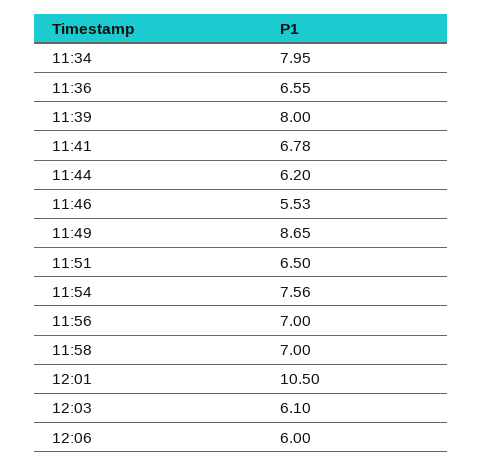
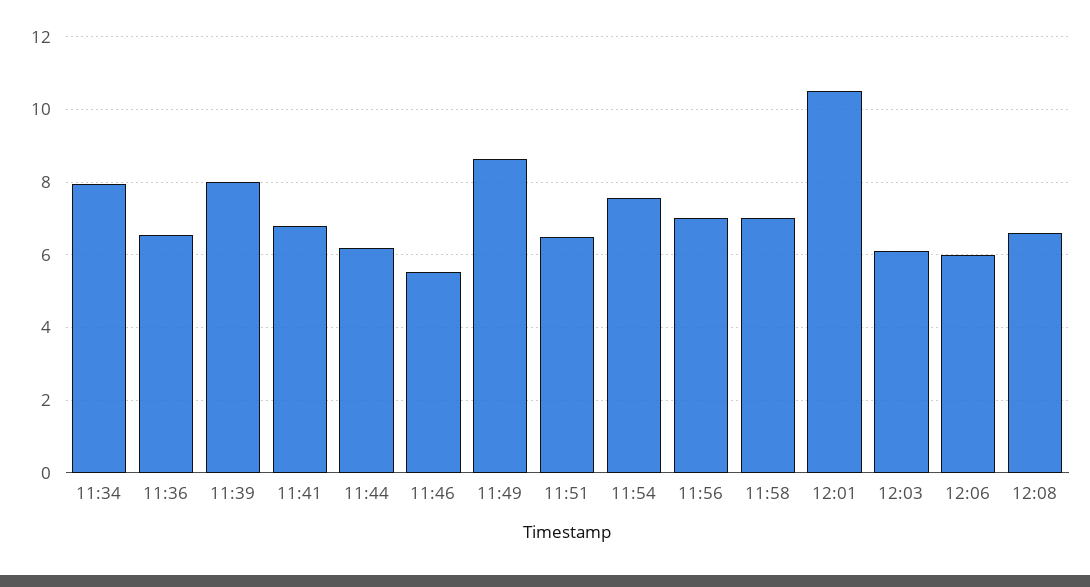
12:08: none -> 6.6

